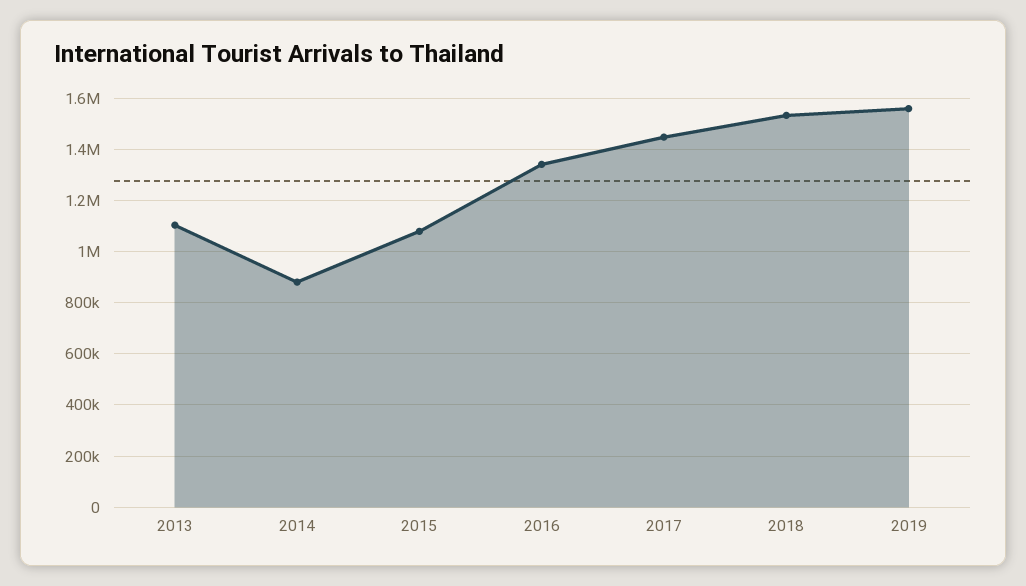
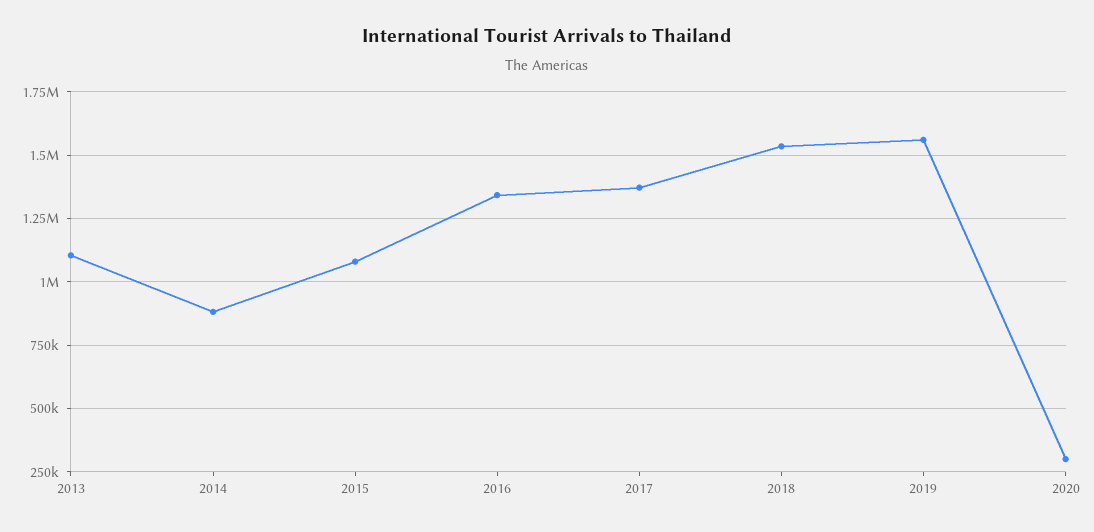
2017: 1450000 -> 1375000
2020: none -> 300000

